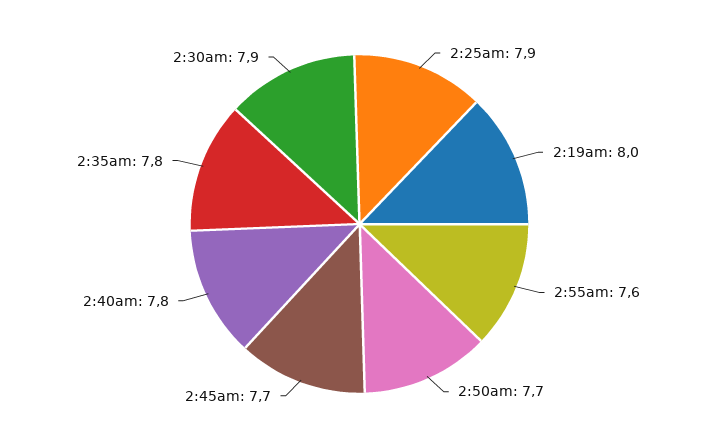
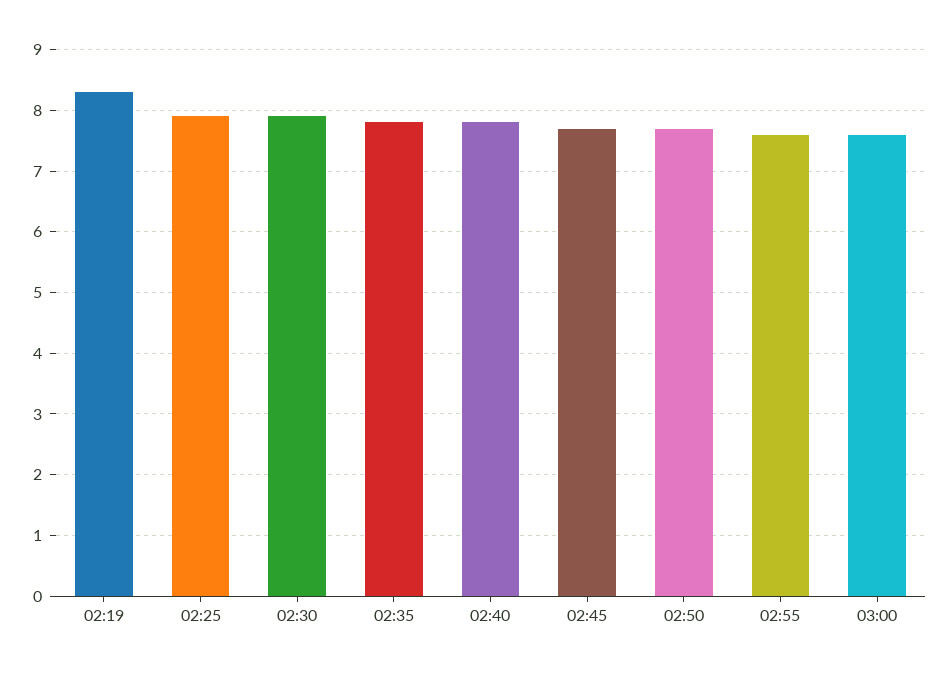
2:19am: 8 -> 8.3
03:00: none -> 7.6

